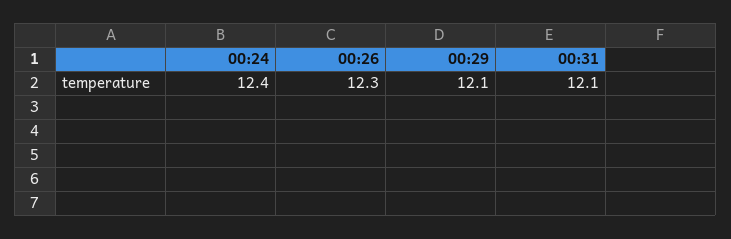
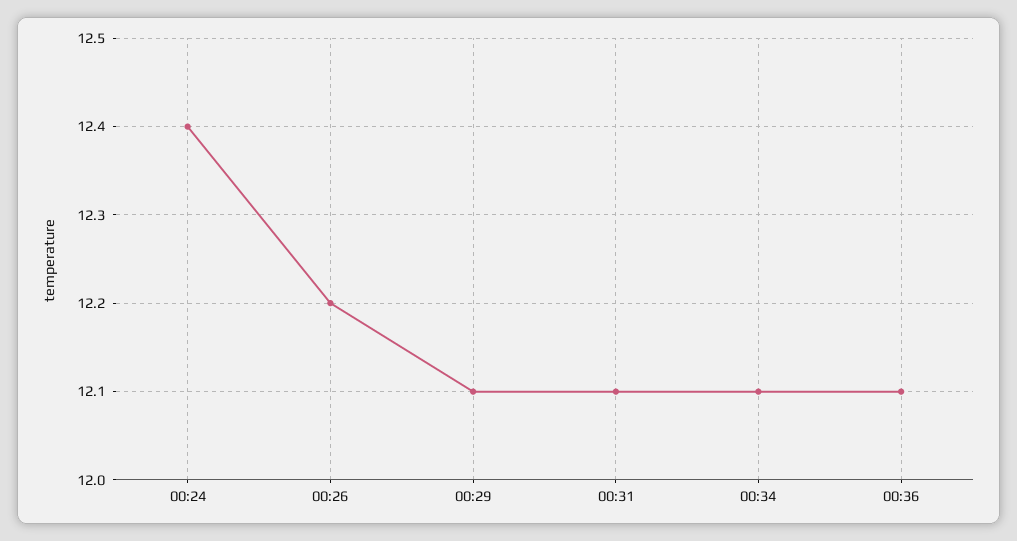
00:26: 12.3 -> 12.2
00:34: none -> 12.1
00:36: none -> 12.1

